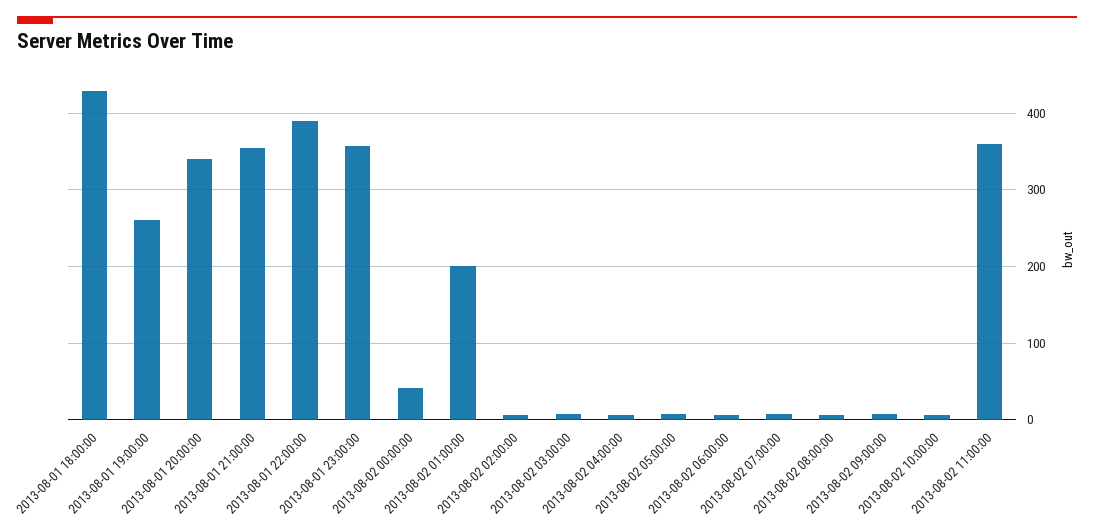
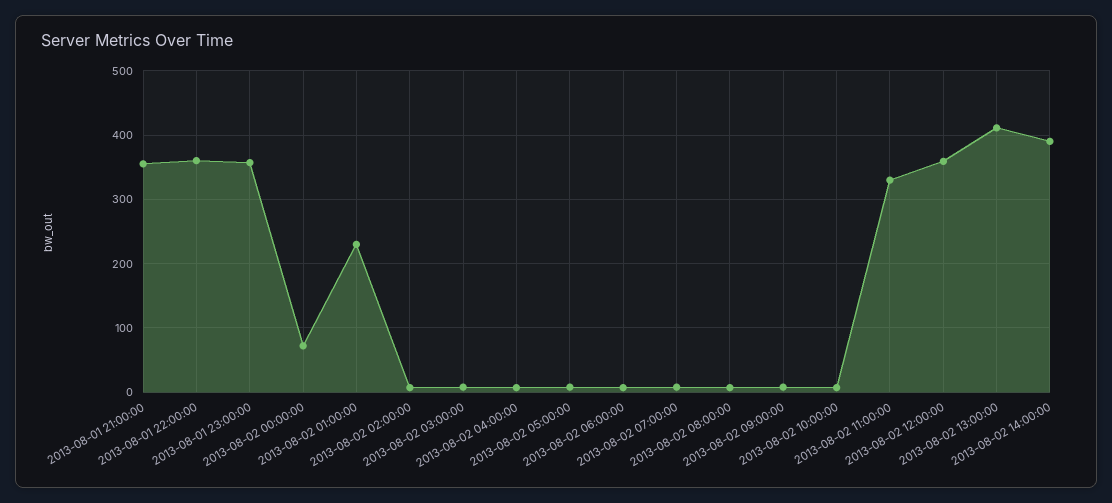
2013-08-01 18:00:00: 430 -> none
2013-08-01 19:00:00: 260 -> none
2013-08-01 20:00:00: 340 -> none
2013-08-01 22:00:00: 390 -> 360
2013-08-02 00:00:00: 40 -> 70
2013-08-02 01:00:00: 200 -> 230
2013-08-02 11:00:00: 360 -> 330
2013-08-02 12:00:00: none -> 360
2013-08-02 13:00:00: none -> 410
2013-08-02 14:00:00: none -> 390

